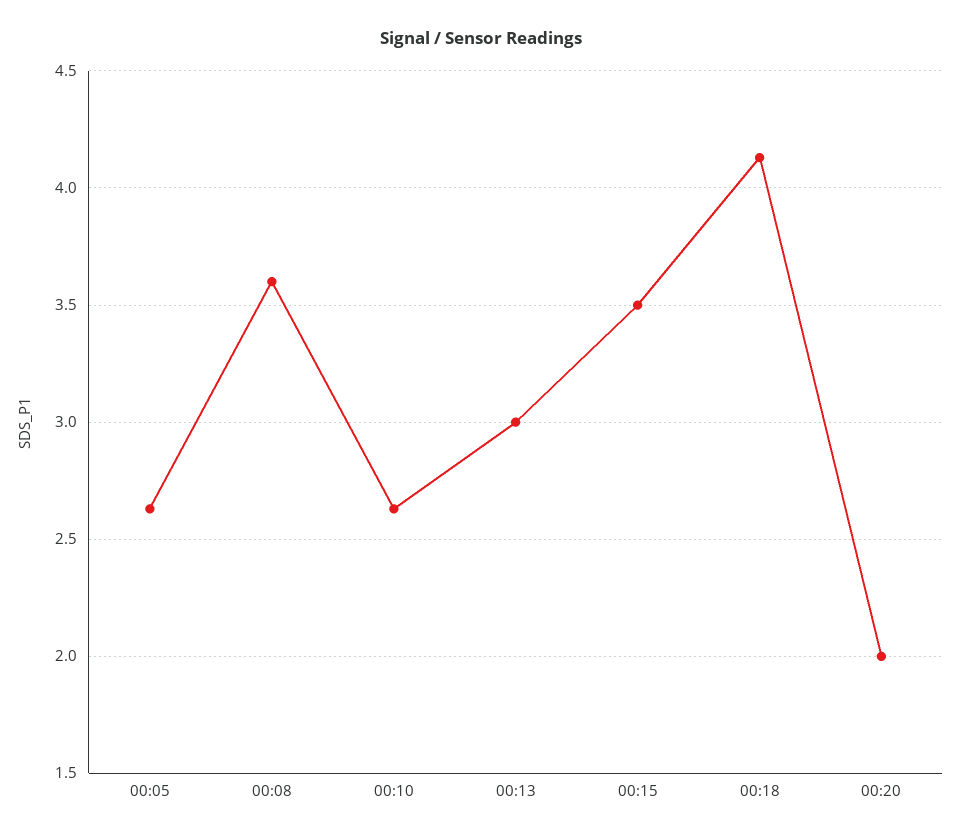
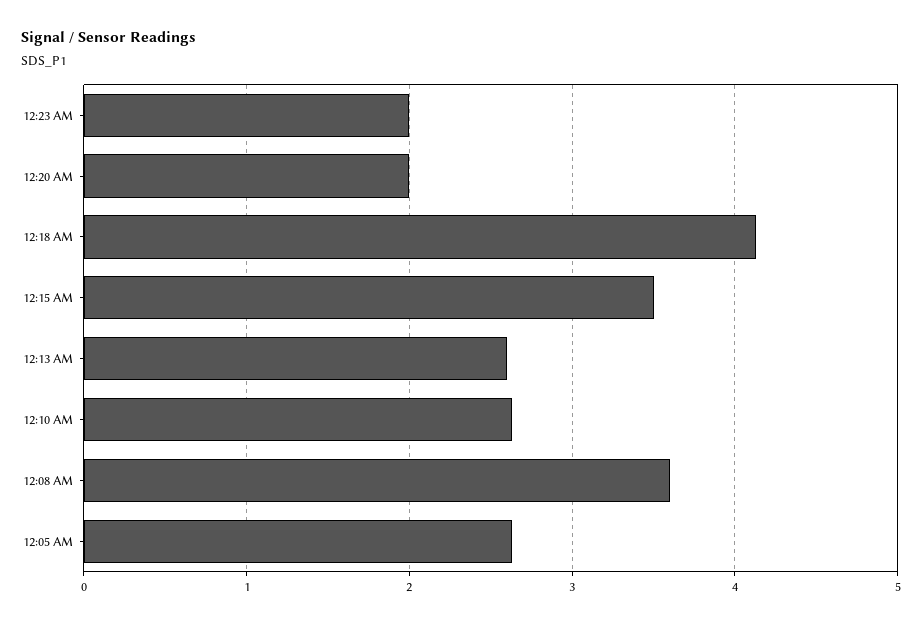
00:13: 3 -> 2.6
12:23 AM: none -> 2

